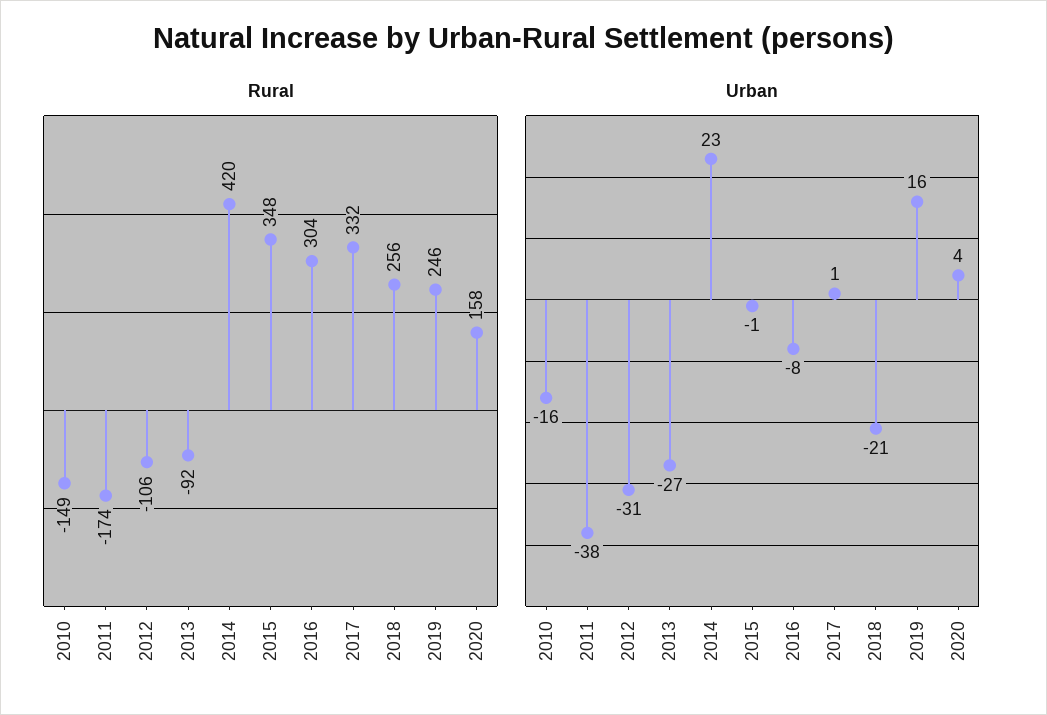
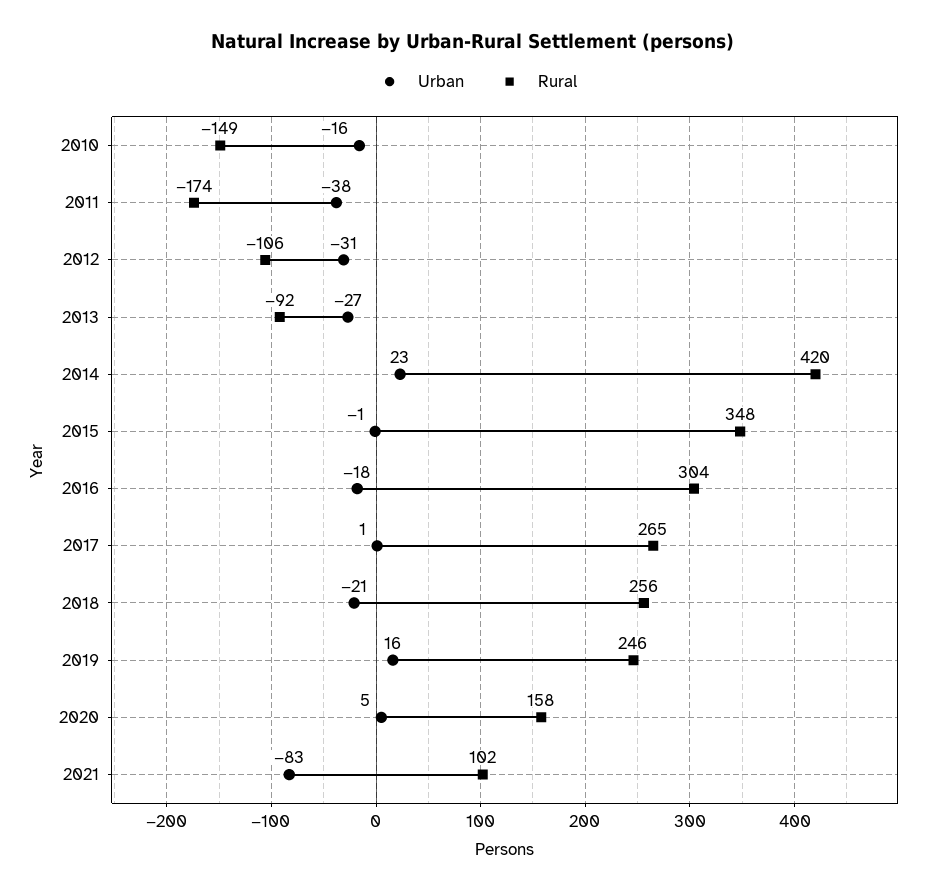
Rural, 2017: 332 -> 265
Urban, 2016: -8 -> -18
Urban, 2020: 4 -> 5
Urban, 2021: none -> -83
Rural, 2021: none -> 102

